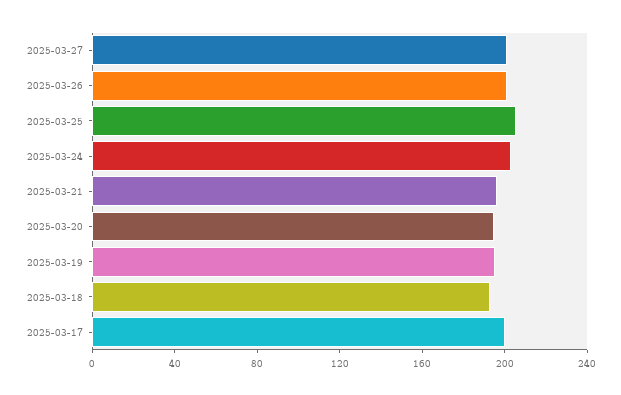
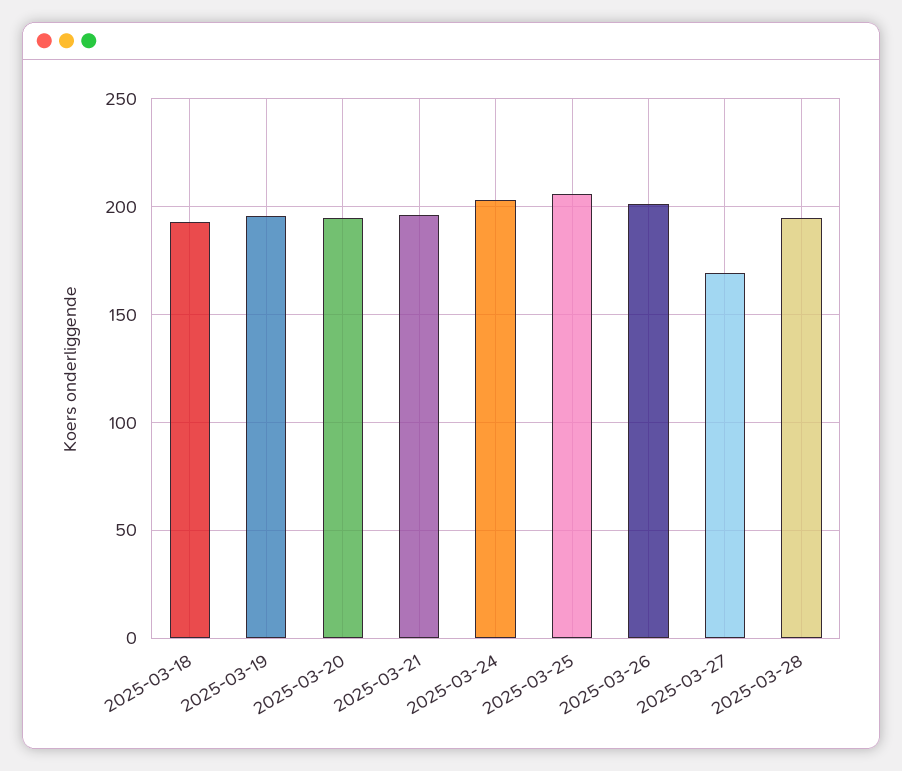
2025-03-27: 200 -> 170
2025-03-17: 200 -> none
2025-03-28: none -> 195

